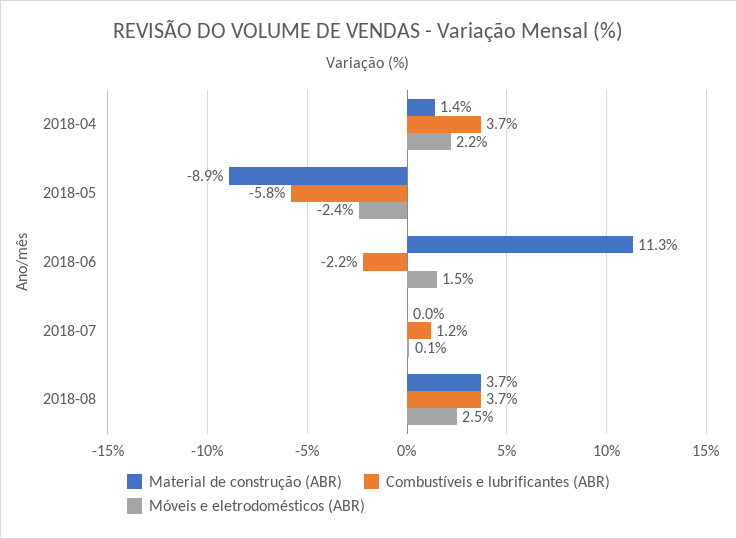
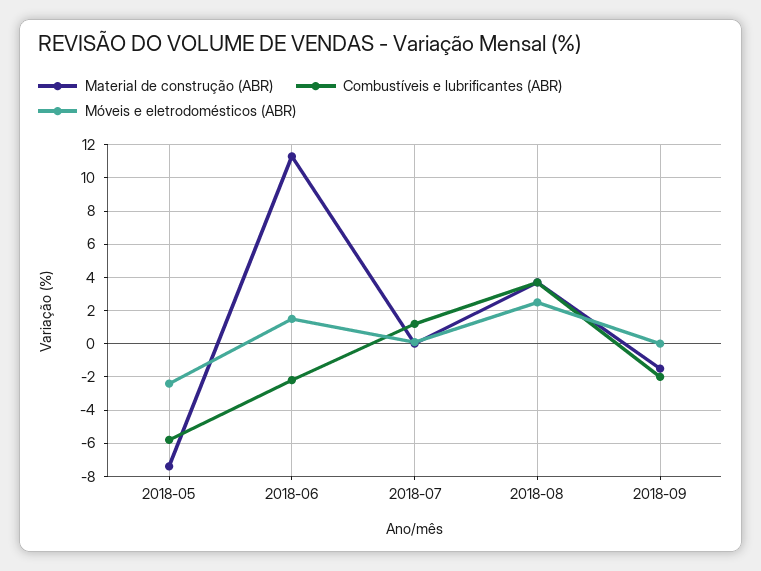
Material de construção (ABR), 2018-04: 1.4 -> none
Combustíveis e lubrificantes (ABR), 2018-04: 3.7 -> none
Móveis e eletrodomésticos (ABR), 2018-04: 2.2 -> none
Material de construção (ABR), 2018-05: -8.9 -> -7.5
Material de construção (ABR), 2018-09: none -> -1.5
Combustíveis e lubrificantes (ABR), 2018-09: none -> -2
Móveis e eletrodomésticos (ABR), 2018-09: none -> 0

